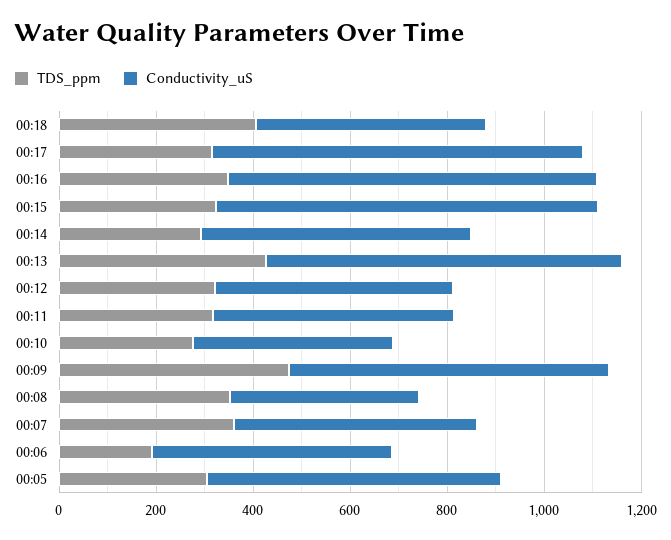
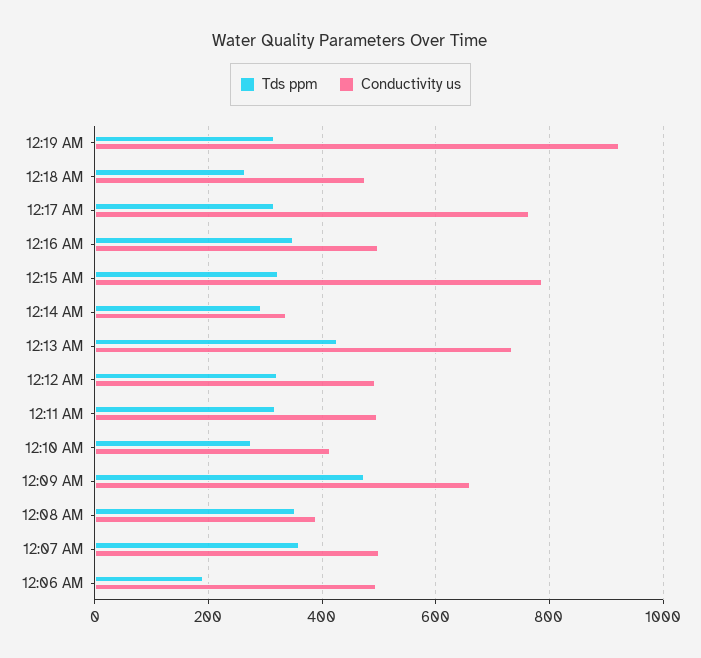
TDS_ppm, 00:18: 400 -> 260
Conductivity_uS, 00:16: 750 -> 500
Conductivity_uS, 00:14: 550 -> 340
TDS_ppm, 00:05: 300 -> none
Conductivity_uS, 00:05: 600 -> none
TDS_ppm, 12:19 AM: none -> 320
Conductivity_uS, 12:19 AM: none -> 920

